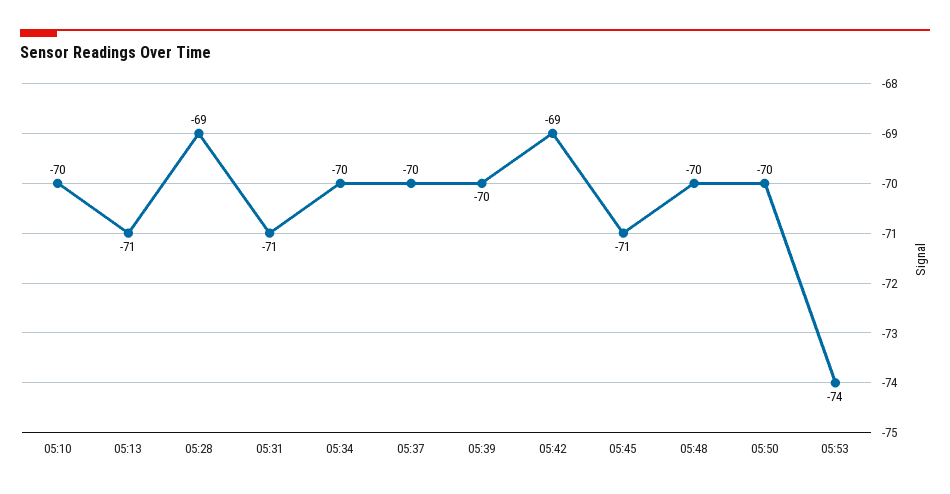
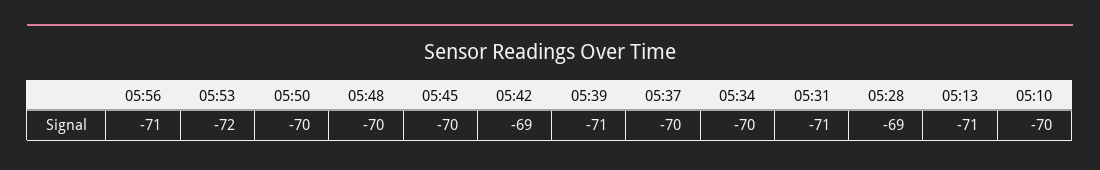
05:39: -70 -> -71
05:45: -71 -> -70
05:53: -74 -> -72
05:56: none -> -71

